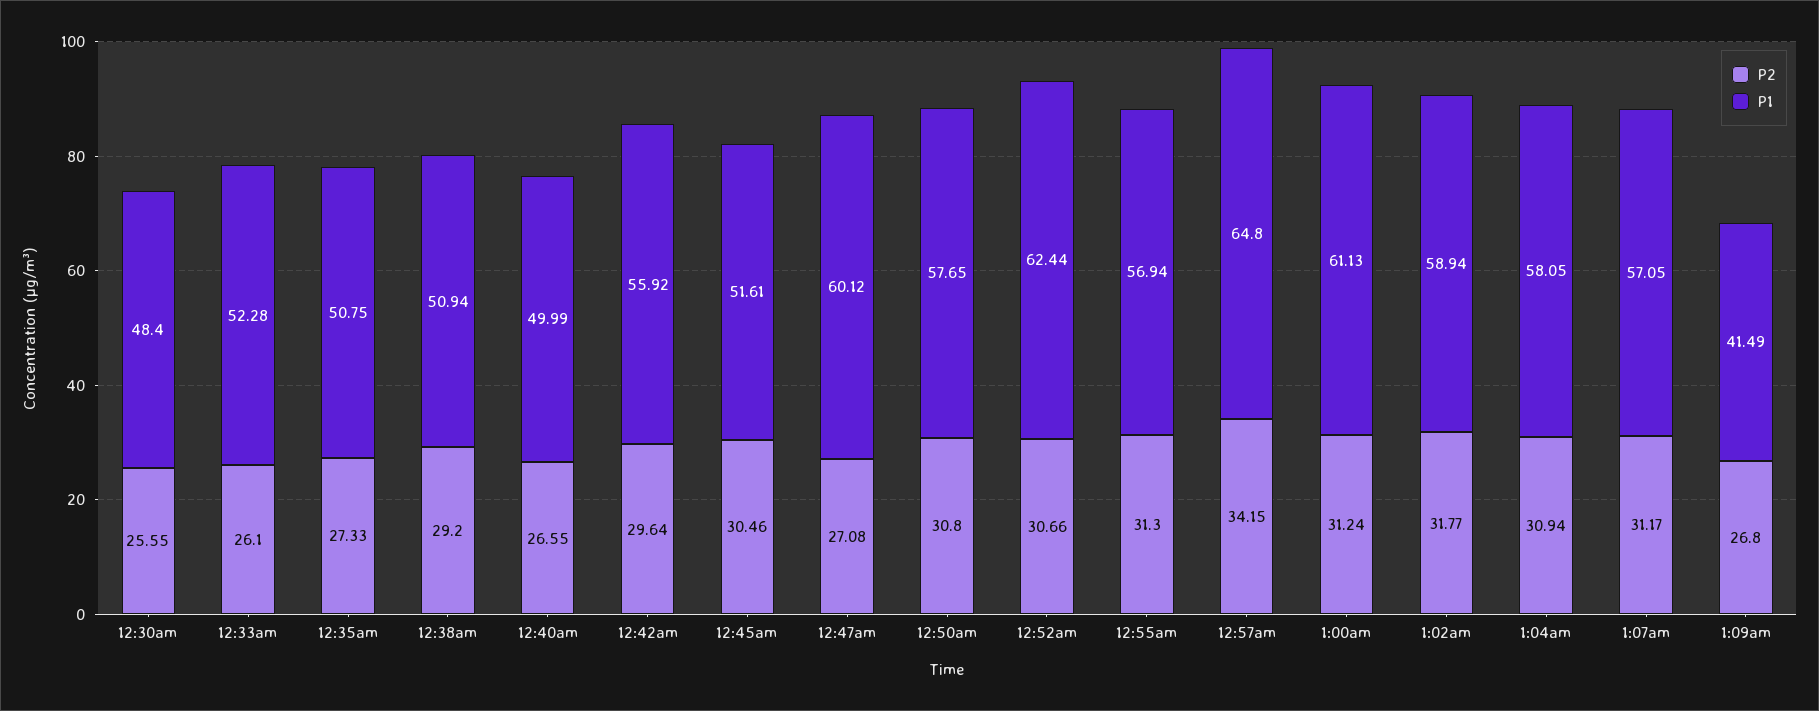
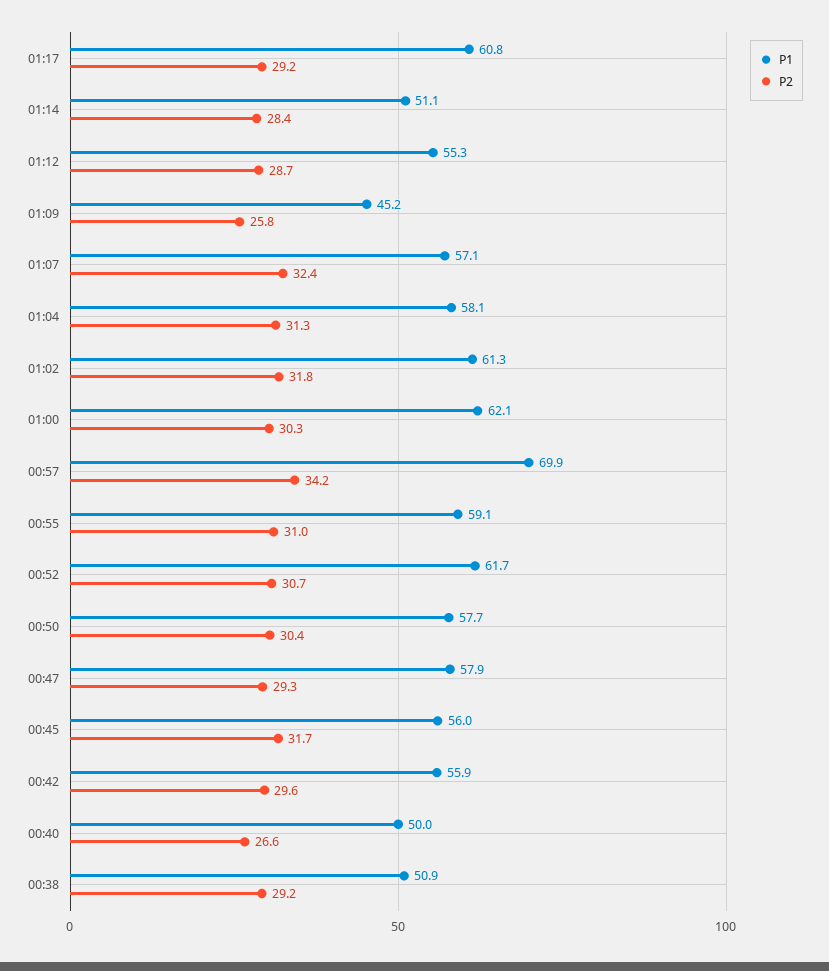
P2, 12:30am: 25.55 -> none
P1, 12:30am: 48.4 -> none
P2, 12:33am: 26.1 -> none
P1, 12:33am: 52.28 -> none
P2, 12:35am: 27.33 -> none
P1, 12:35am: 50.75 -> none
P2, 12:45am: 30.46 -> 31.7
P1, 12:45am: 51.61 -> 56
P2, 12:47am: 27.08 -> 29.3
P1, 12:47am: 60.12 -> 57.9
P2, 12:50am: 30.8 -> 30.4
P1, 12:52am: 62.44 -> 61.7
P2, 12:55am: 31.3 -> 31
P1, 12:55am: 56.94 -> 59.1
P1, 12:57am: 64.8 -> 69.9
P2, 1:00am: 31.24 -> 30.3
P1, 1:00am: 61.13 -> 62.1
P1, 1:02am: 58.94 -> 61.3
P2, 1:04am: 30.94 -> 31.3
P2, 1:07am: 31.17 -> 32.4
P2, 1:09am: 26.8 -> 25.8
P1, 1:09am: 41.49 -> 45.2
P1, 01:17: none -> 60.8
P2, 01:17: none -> 29.2
P1, 01:14: none -> 51.1
P2, 01:14: none -> 28.4
P1, 01:12: none -> 55.3
P2, 01:12: none -> 28.7

